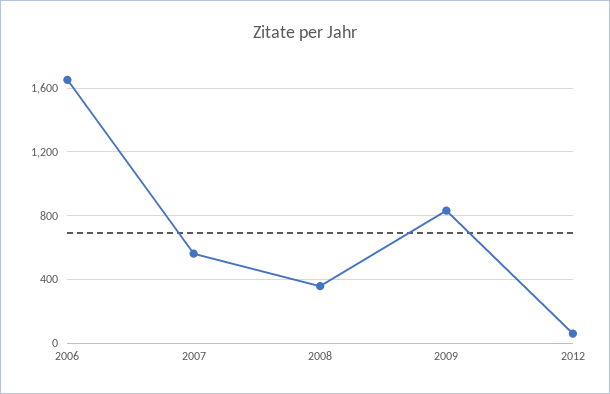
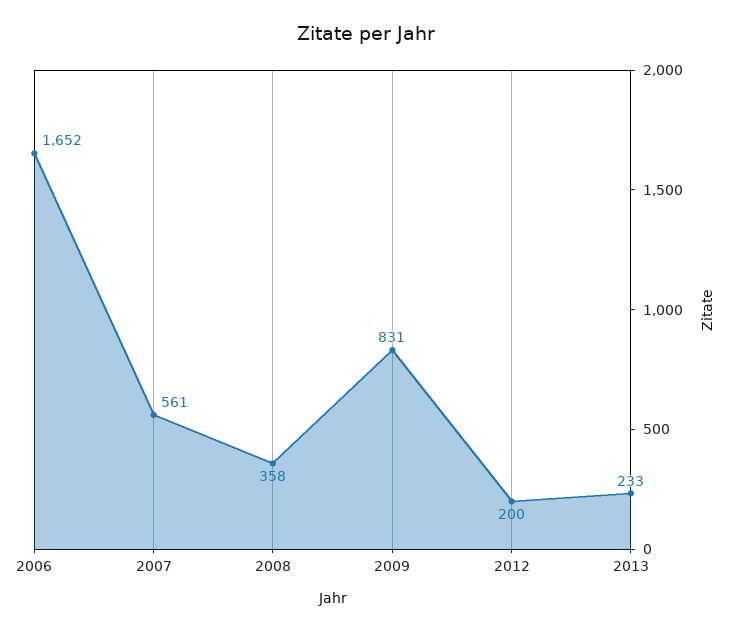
2012: 50 -> 200
2013: none -> 233

